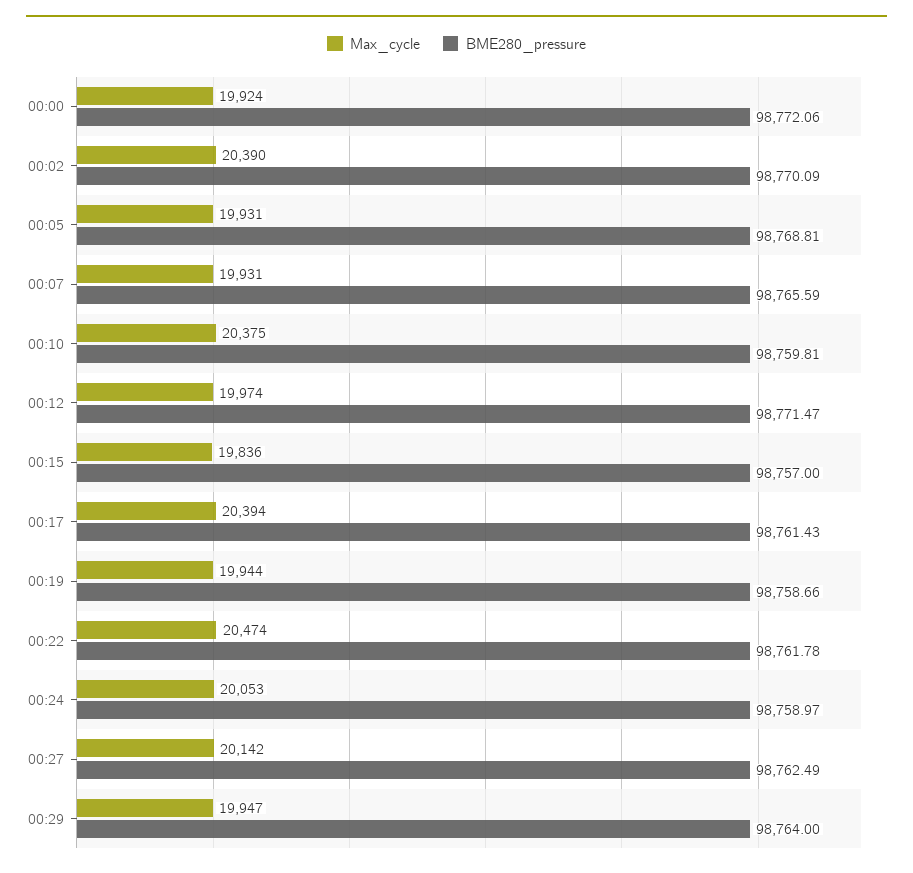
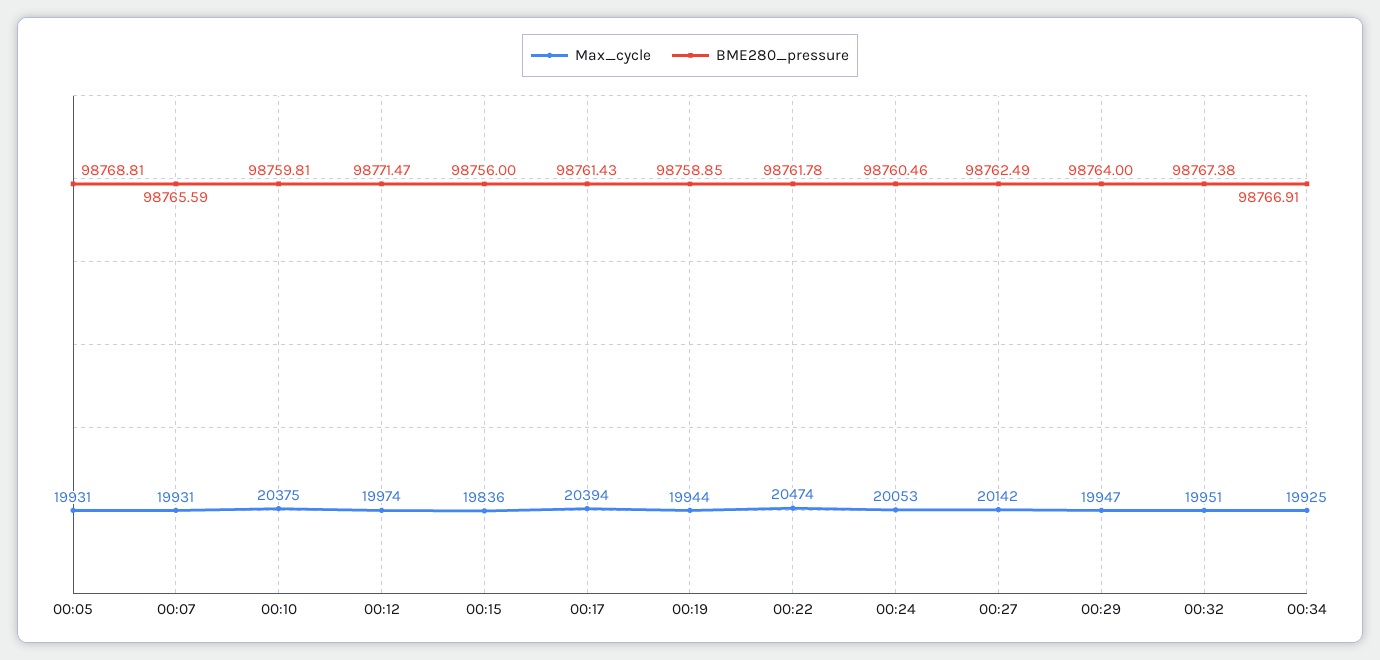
Max_cycle, 00:00: 19924 -> none
BME280_pressure, 00:00: 98772.06 -> none
Max_cycle, 00:02: 20390 -> none
BME280_pressure, 00:02: 98770.09 -> none
BME280_pressure, 00:15: 98757 -> 98756
BME280_pressure, 00:19: 98758.66 -> 98758.85
BME280_pressure, 00:24: 98758.97 -> 98760.46
Max_cycle, 00:32: none -> 19951
BME280_pressure, 00:32: none -> 98767.38
Max_cycle, 00:34: none -> 19925
BME280_pressure, 00:34: none -> 98766.91

